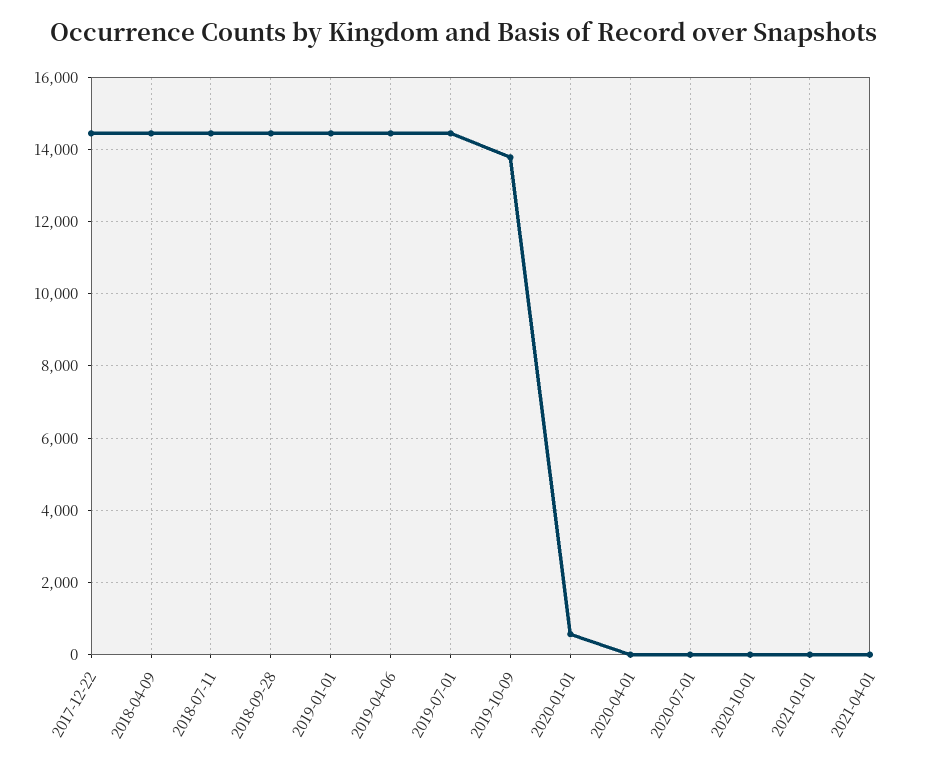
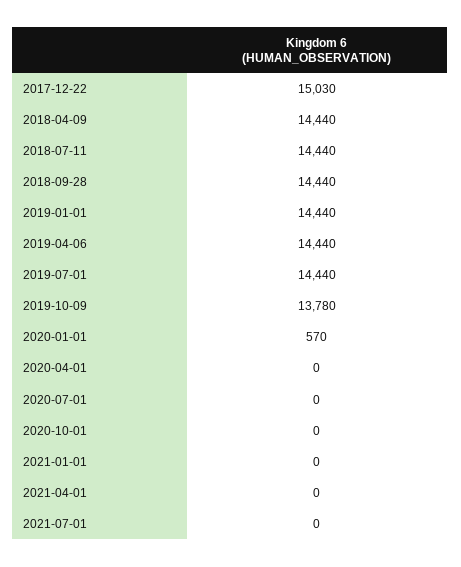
2017-12-22: 14400 -> 15030
2021-07-01: none -> 0

